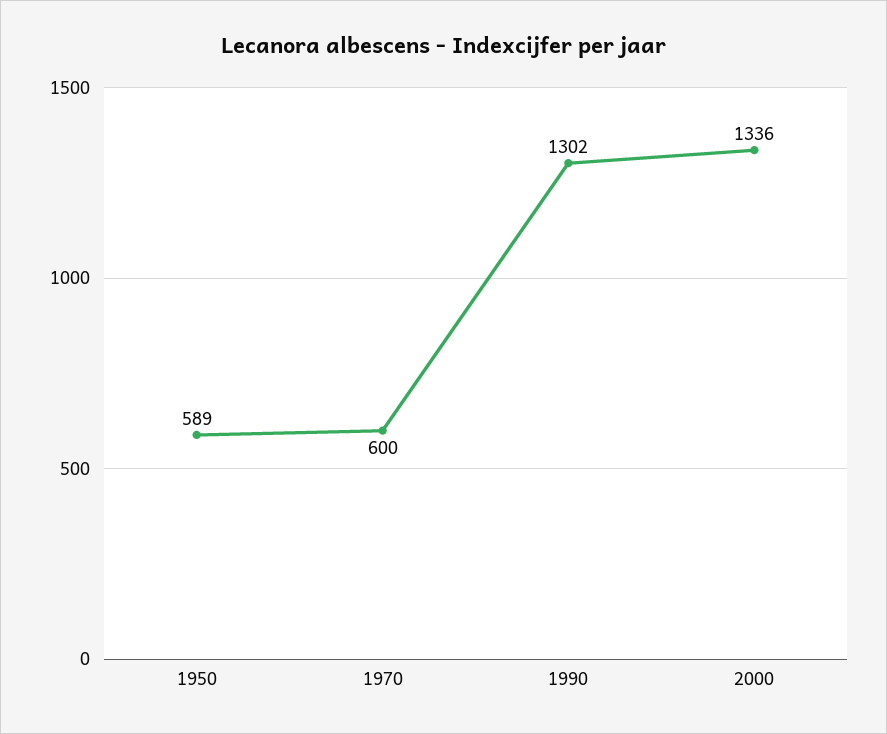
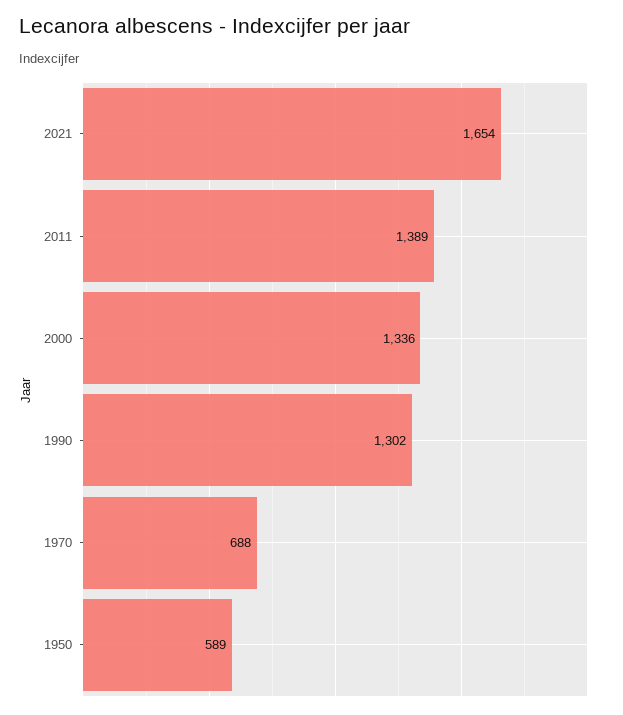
1970: 600 -> 688
2021: none -> 1654
2011: none -> 1389

